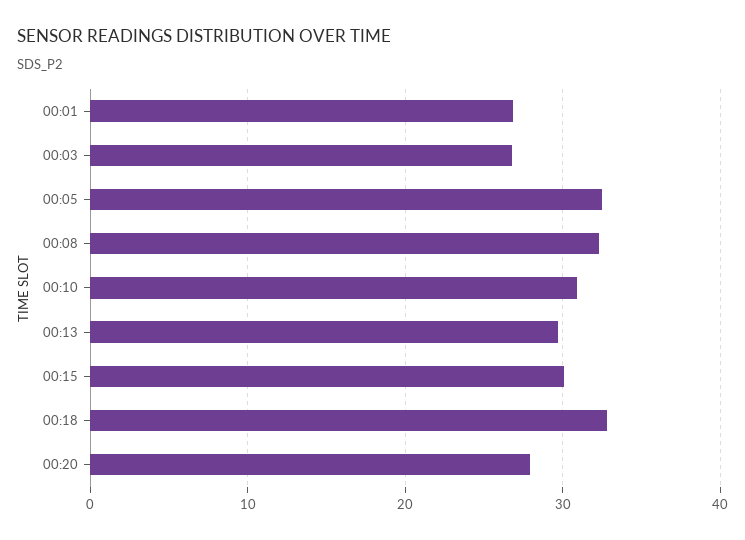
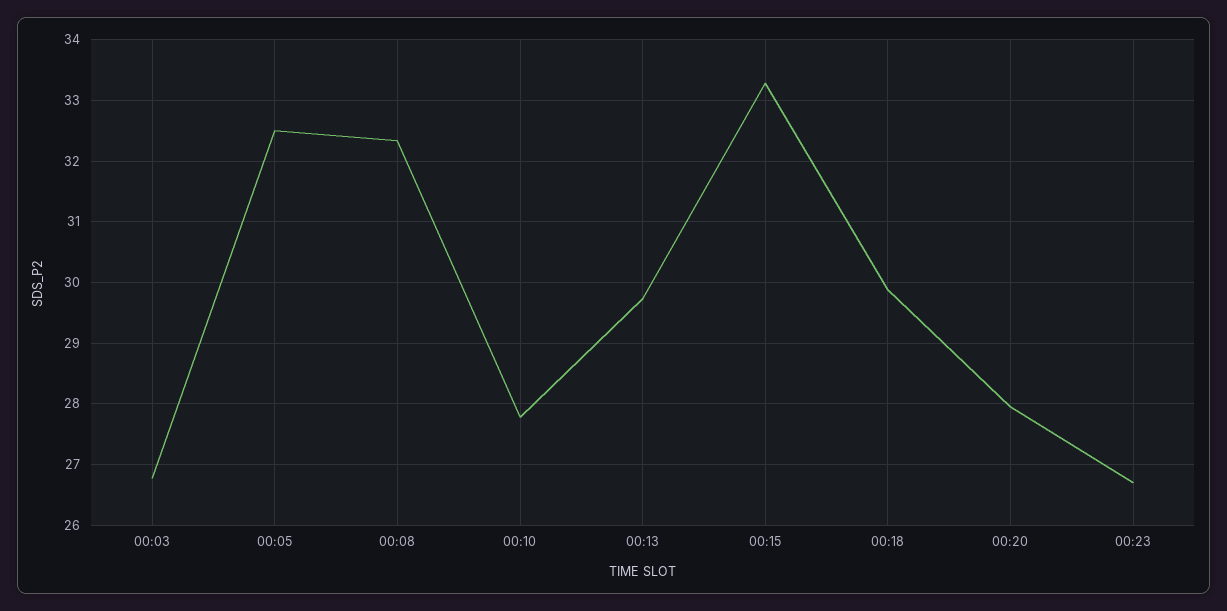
00:01: 27 -> none
00:10: 31 -> 27.8
00:15: 30 -> 33.3
00:18: 33 -> 29.9
00:23: none -> 26.7

